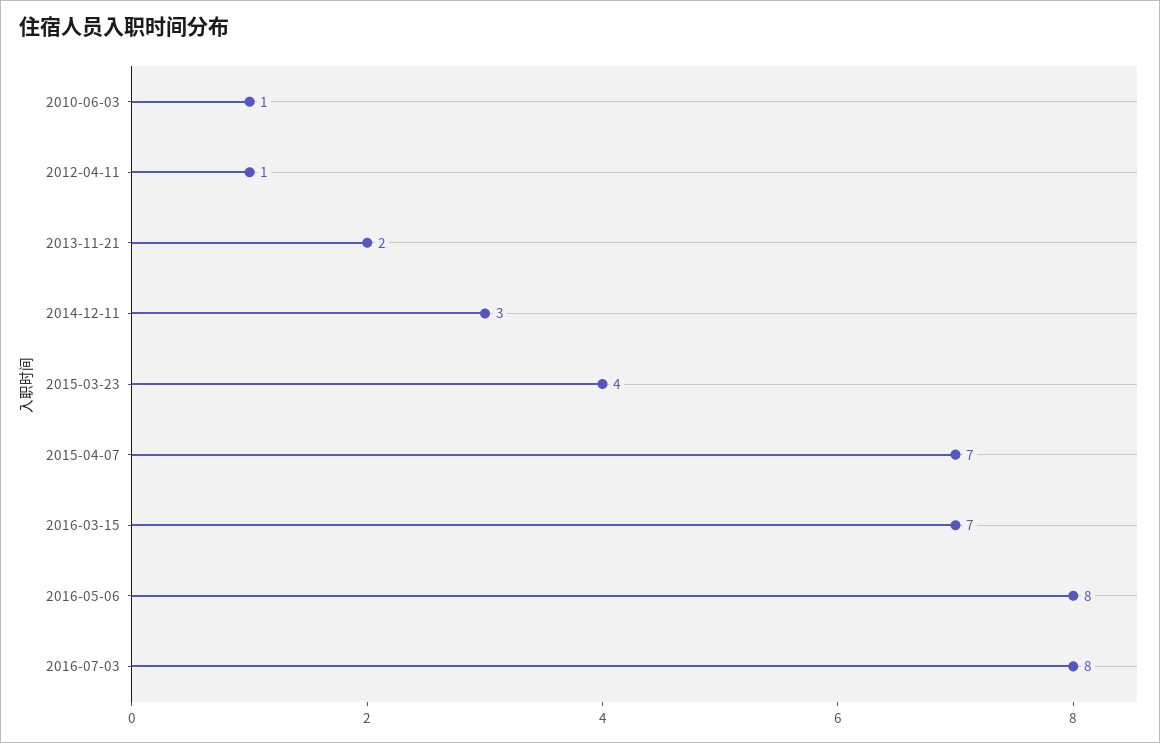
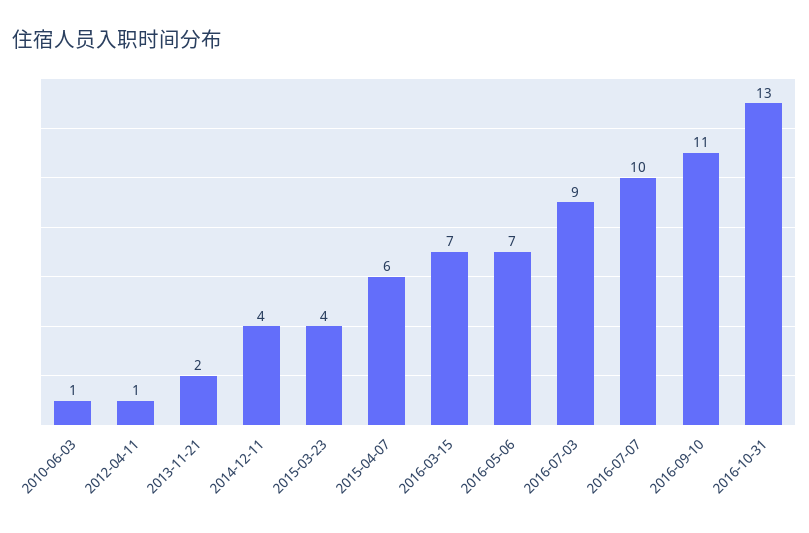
2014-12-11: 3 -> 4
2015-04-07: 7 -> 6
2016-05-06: 8 -> 7
2016-07-03: 8 -> 9
2016-07-07: none -> 10
2016-09-10: none -> 11
2016-10-31: none -> 13

